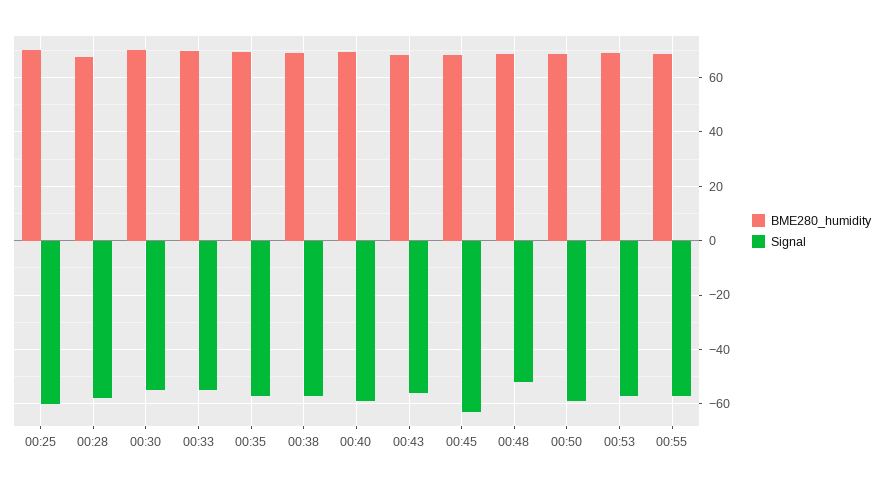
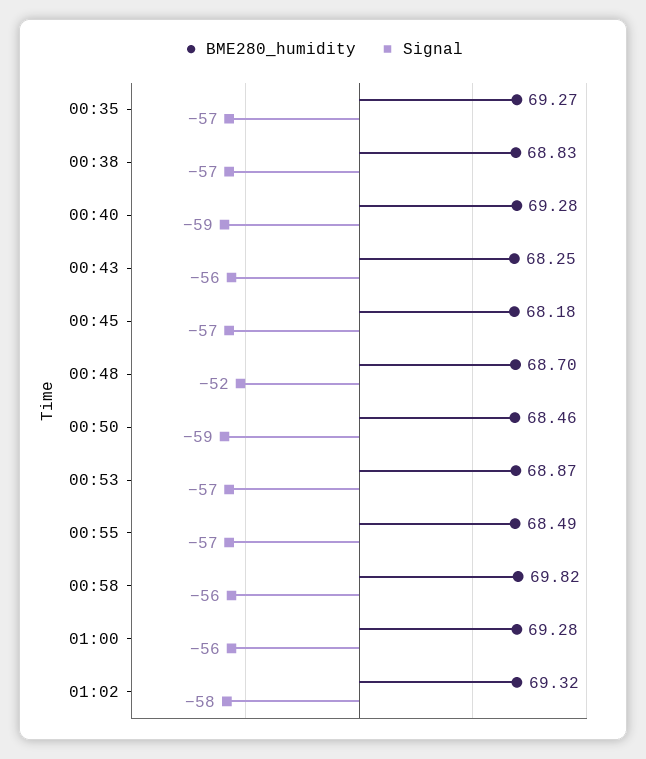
BME280_humidity, 00:25: 70 -> none
Signal, 00:25: -60 -> none
BME280_humidity, 00:28: 67.5 -> none
Signal, 00:28: -57.5 -> none
BME280_humidity, 00:30: 70 -> none
Signal, 00:30: -55 -> none
BME280_humidity, 00:33: 70 -> none
Signal, 00:33: -55 -> none
Signal, 00:45: -62.5 -> -57
BME280_humidity, 00:58: none -> 69.82
Signal, 00:58: none -> -56
BME280_humidity, 01:00: none -> 69.28
Signal, 01:00: none -> -56
BME280_humidity, 01:02: none -> 69.32
Signal, 01:02: none -> -58

